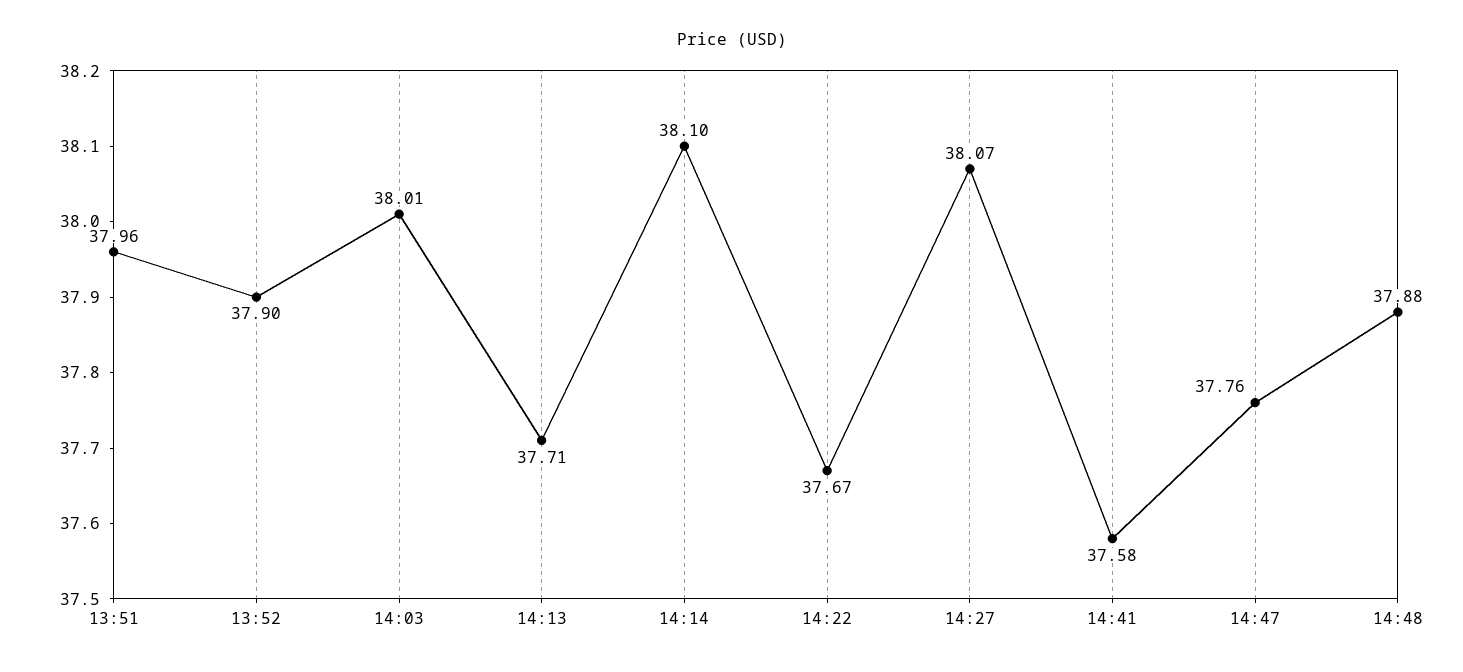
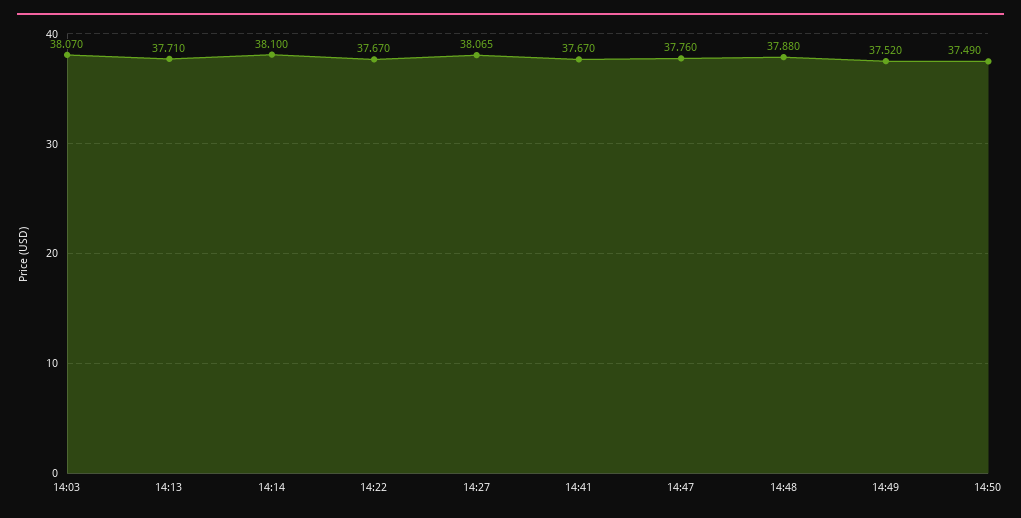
13:51: 37.96 -> none
13:52: 37.9 -> none
14:03: 38.01 -> 38.07
14:41: 37.58 -> 37.67
14:49: none -> 37.52
14:50: none -> 37.49

